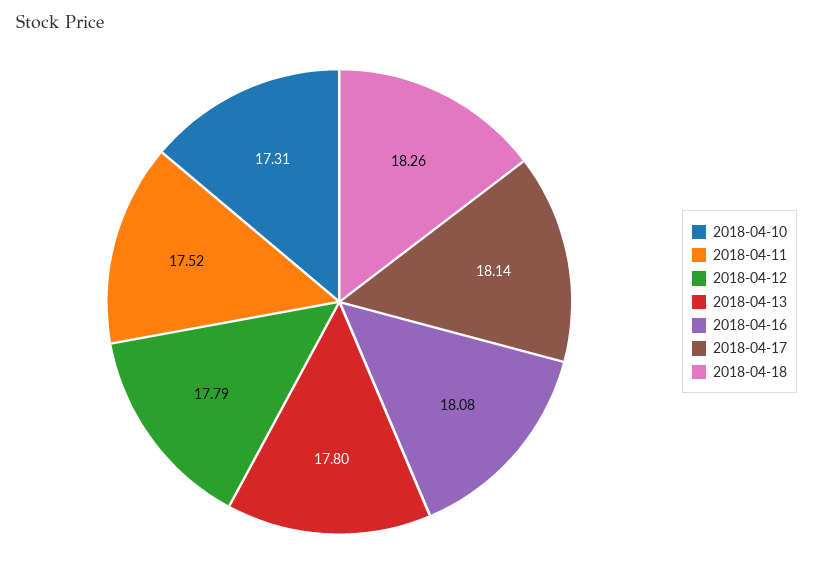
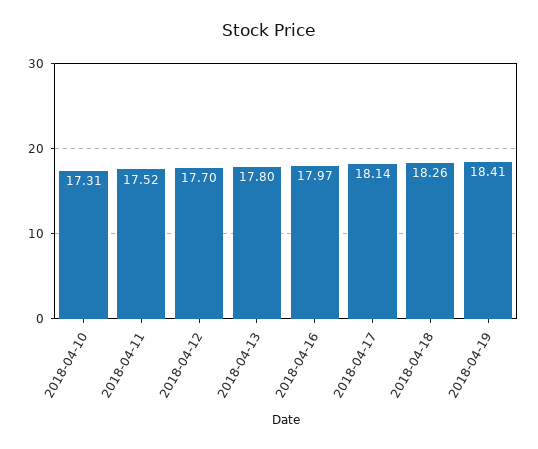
2018-04-12: 17.79 -> 17.7
2018-04-16: 18.08 -> 17.97
2018-04-19: none -> 18.41

